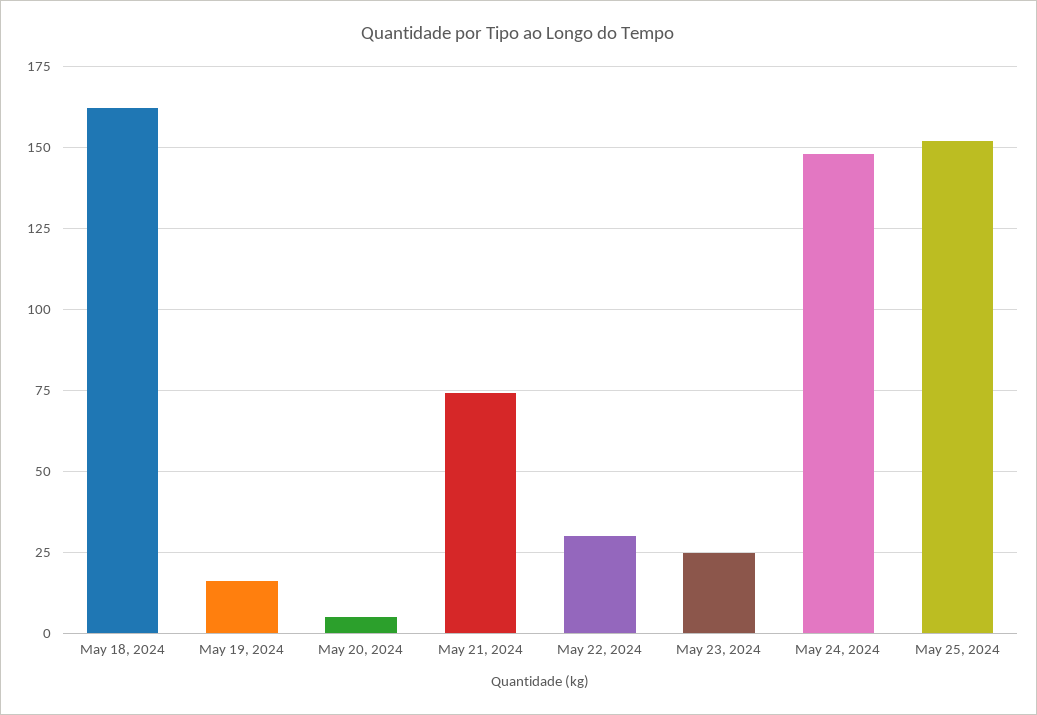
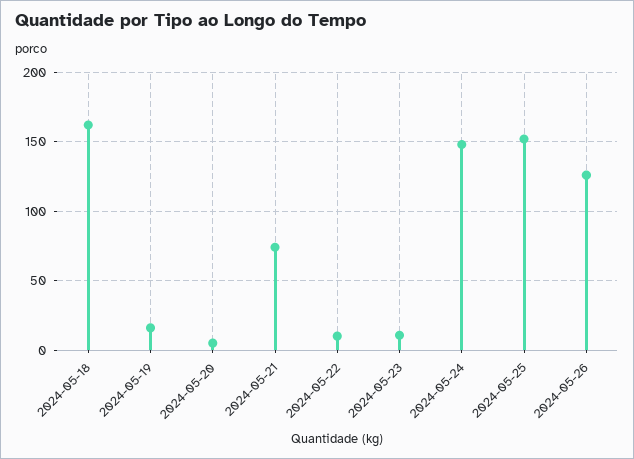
May 22, 2024: 30 -> 10
May 23, 2024: 25 -> 10
2024-05-26: none -> 125

